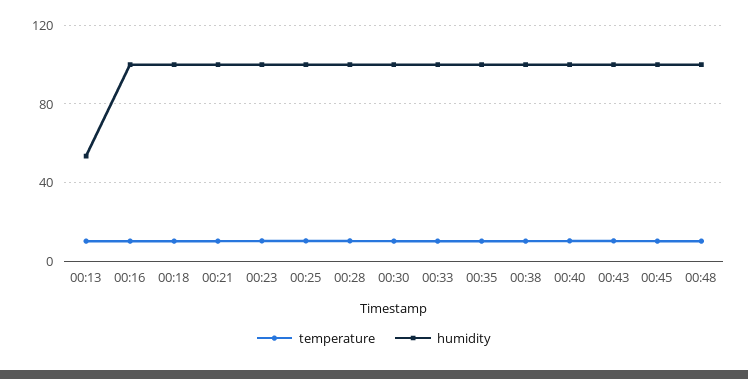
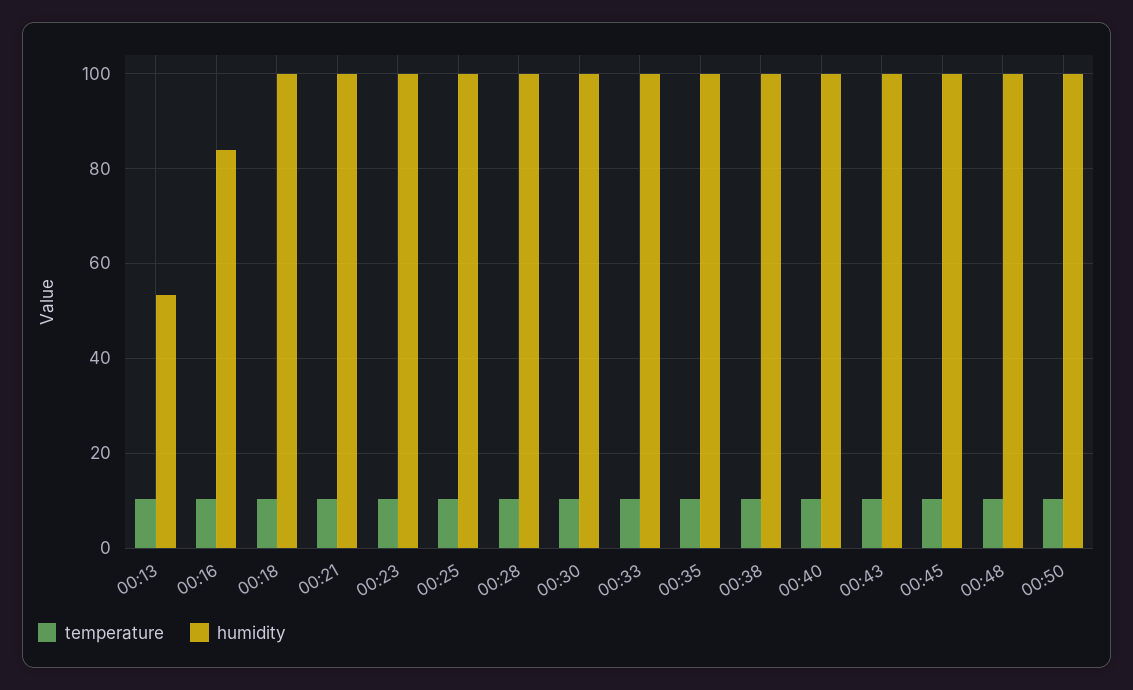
humidity, 00:16: 100 -> 84
temperature, 00:50: none -> 10
humidity, 00:50: none -> 100

